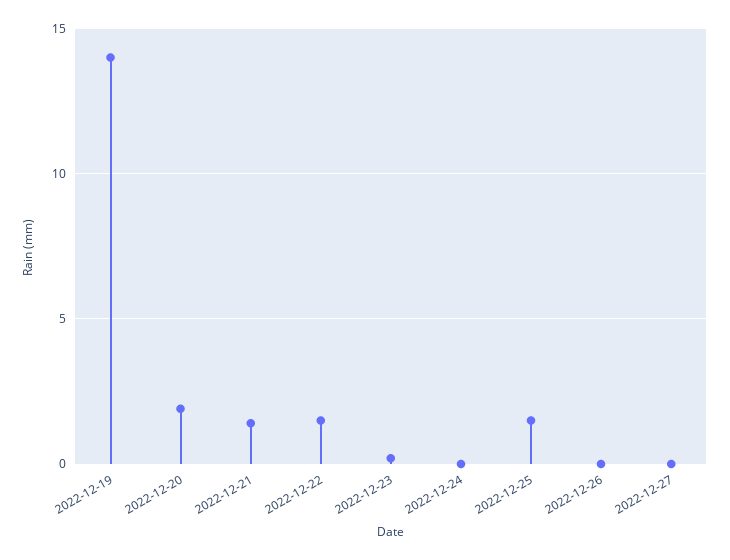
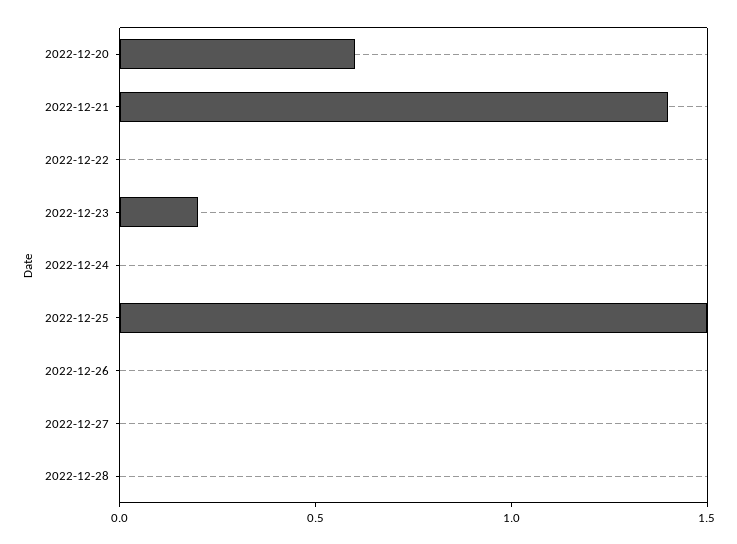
2022-12-19: 14 -> none
2022-12-20: 2 -> 0.6
2022-12-22: 1.5 -> 0
2022-12-28: none -> 0

